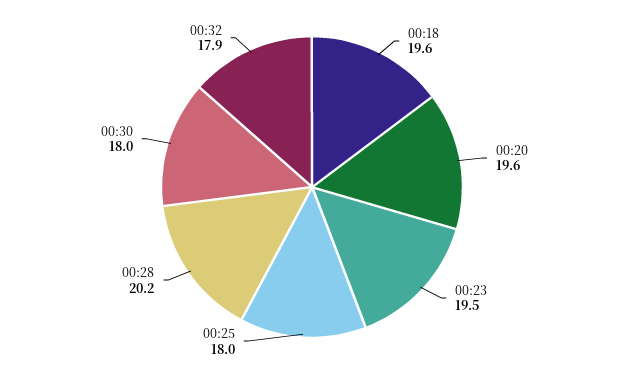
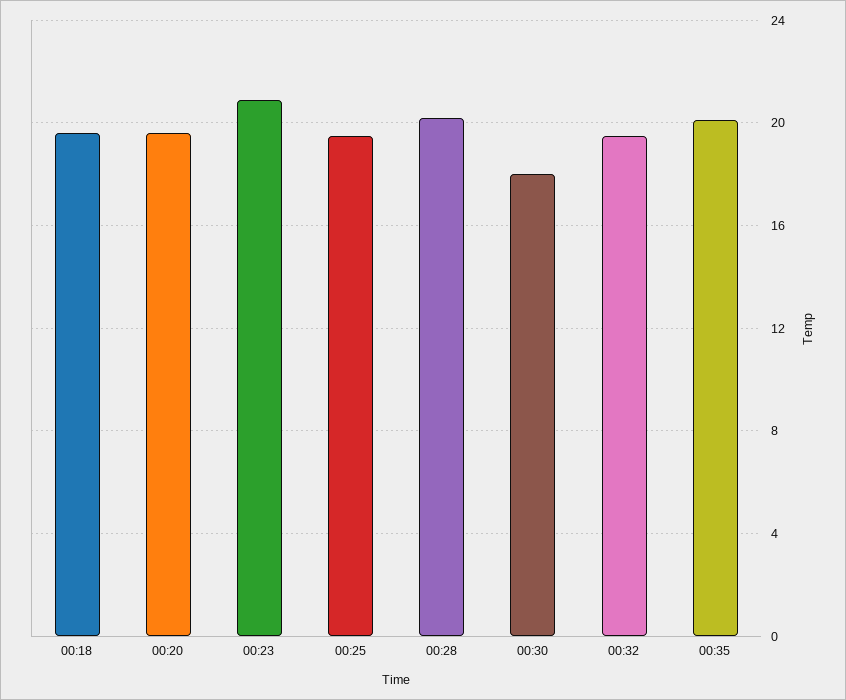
00:23: 19.5 -> 21
00:25: 18 -> 19.5
00:32: 17.9 -> 19.5
00:35: none -> 20

